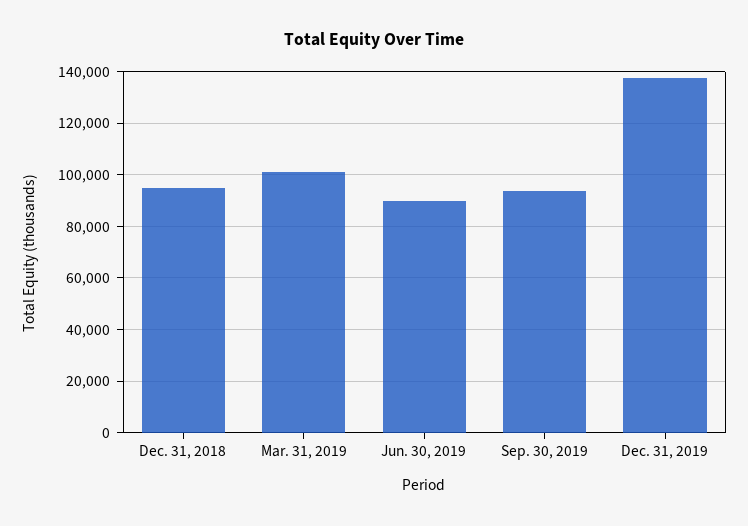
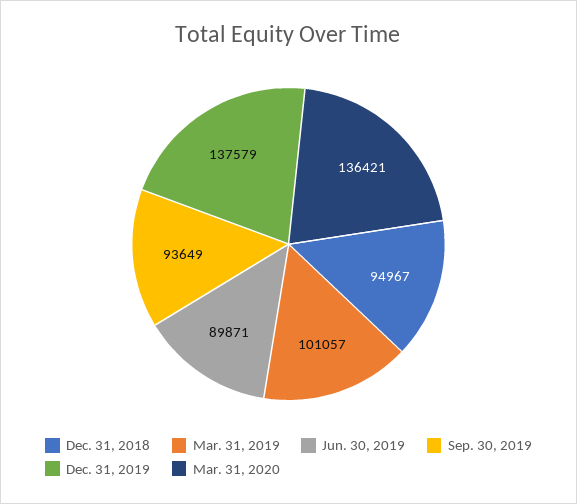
Mar. 31, 2020: none -> 136421

